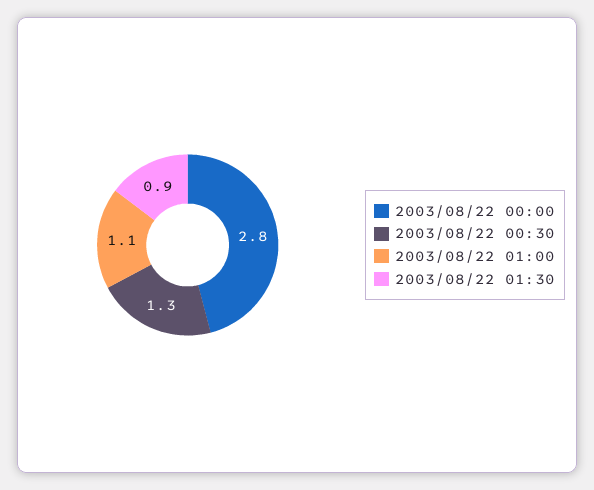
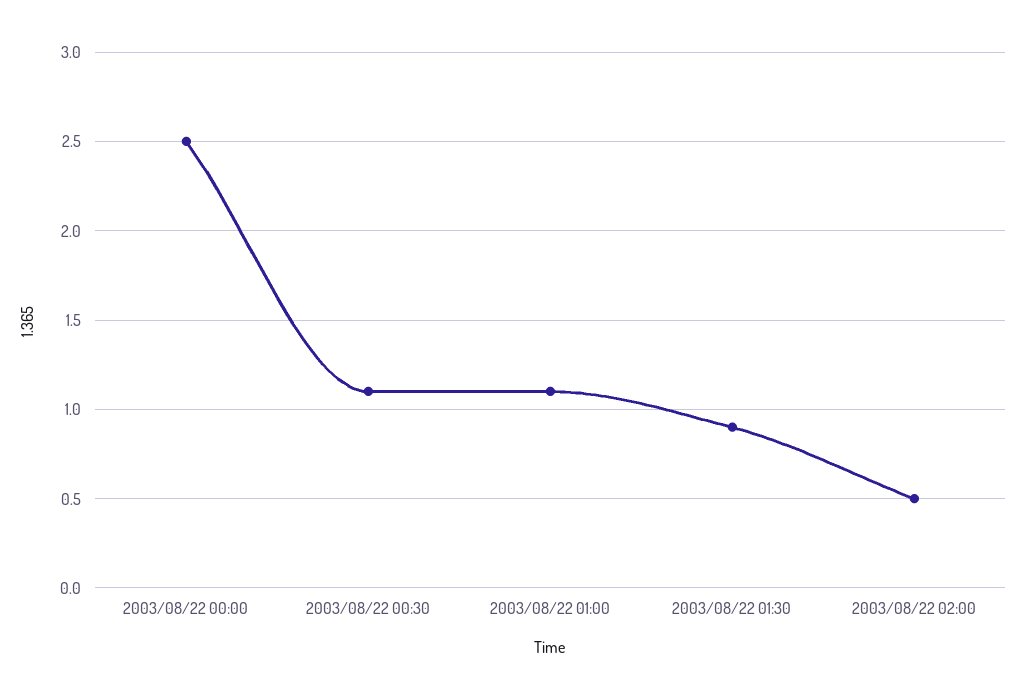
2003/08/22 00:00: 2.8 -> 2.5
2003/08/22 00:30: 1.3 -> 1.1
2003/08/22 02:00: none -> 0.5

